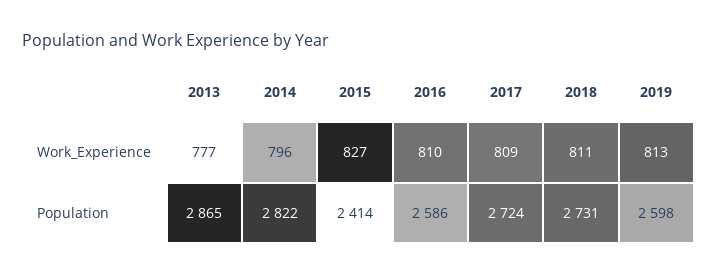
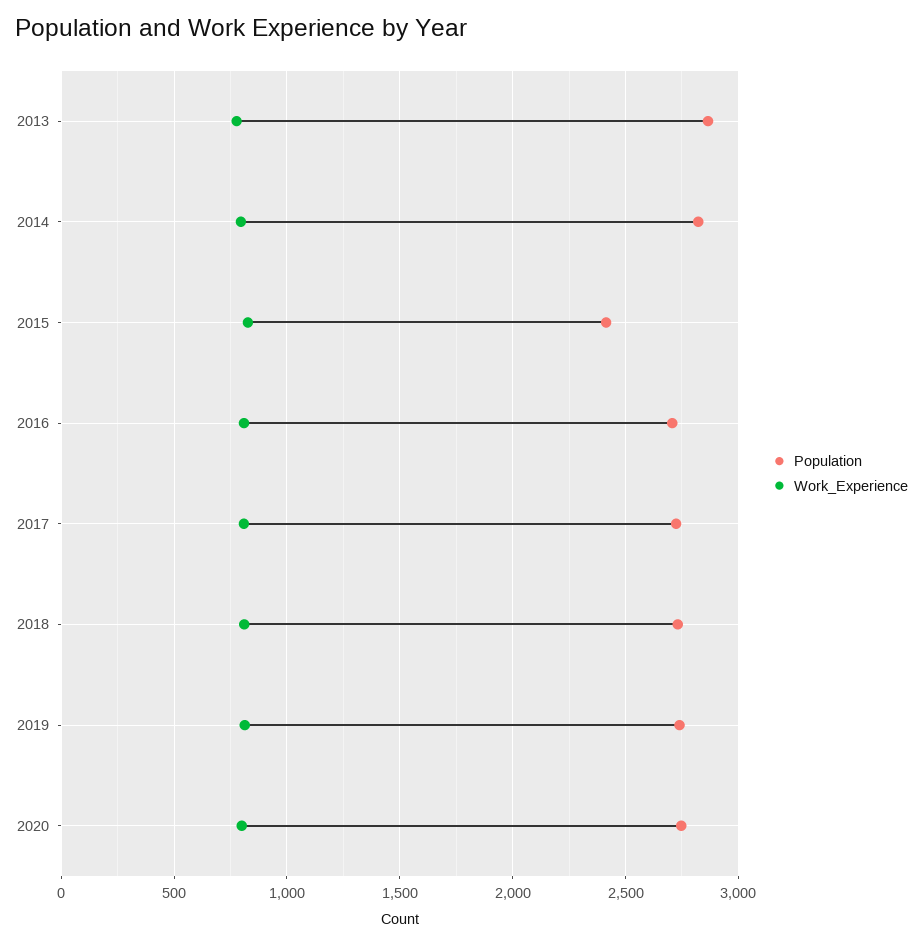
Population, 2016: 2586 -> 2700
Population, 2019: 2598 -> 2750
Population, 2020: none -> 2750
Work_Experience, 2020: none -> 800

